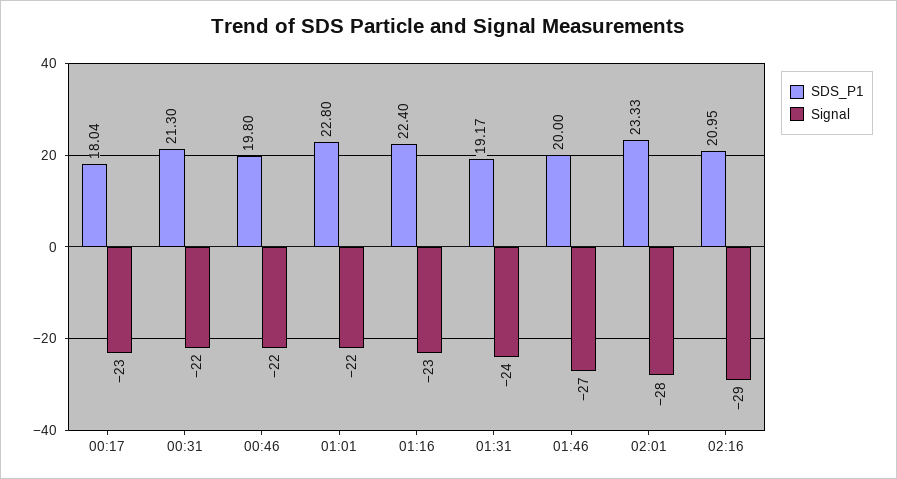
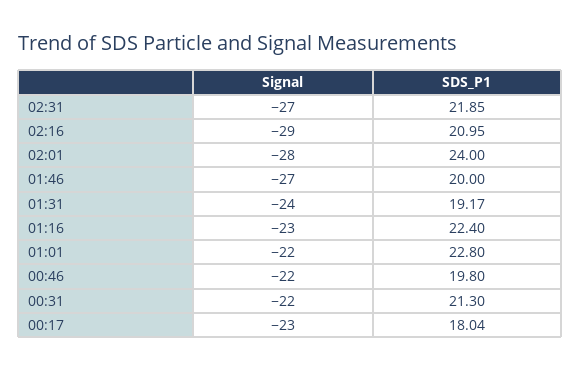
SDS_P1, 02:01: 23.33 -> 24
Signal, 02:31: none -> -27
SDS_P1, 02:31: none -> 21.85

